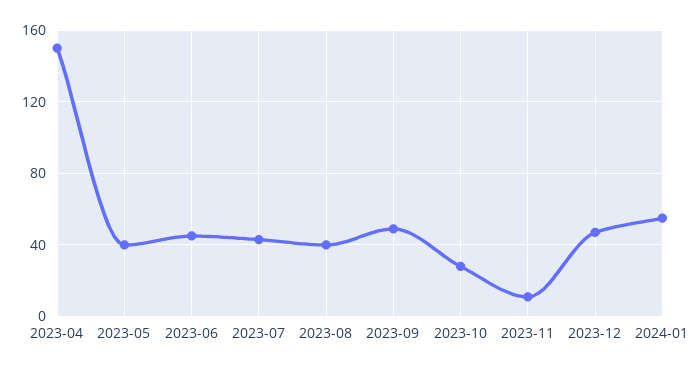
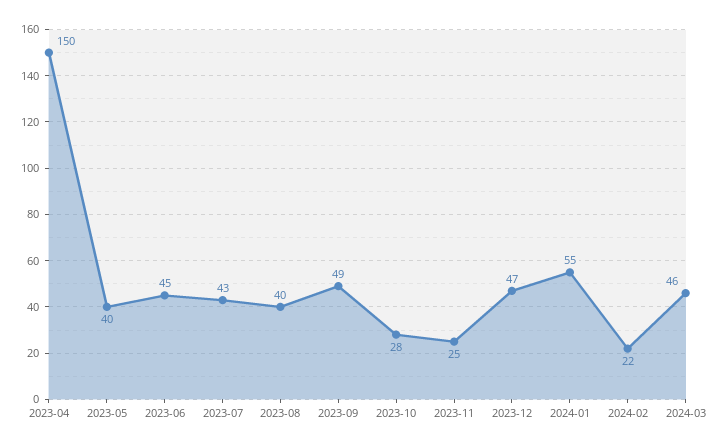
2023-11: 10 -> 25
2024-02: none -> 22
2024-03: none -> 46

